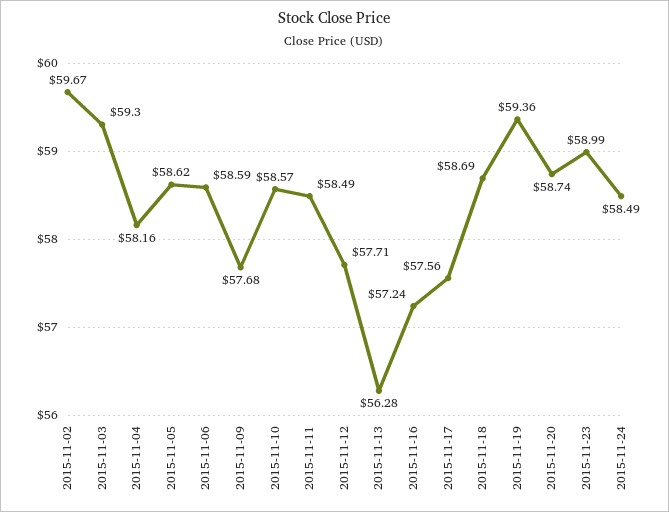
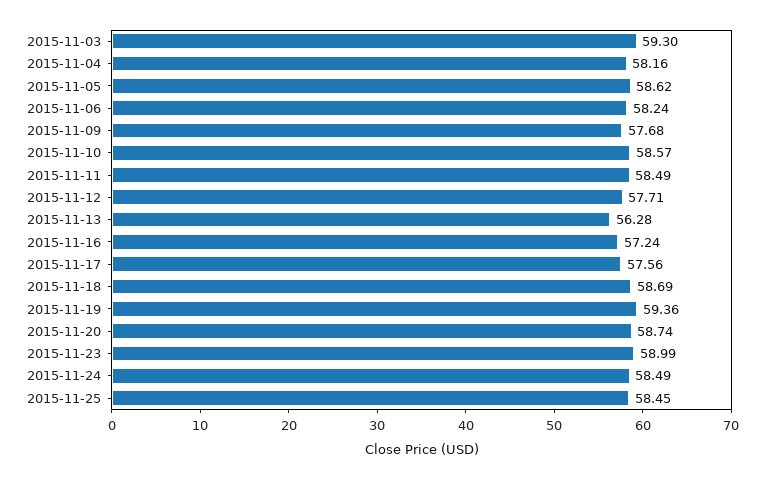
2015-11-02: 59.67 -> none
2015-11-06: 58.59 -> 58.24
2015-11-25: none -> 58.45

